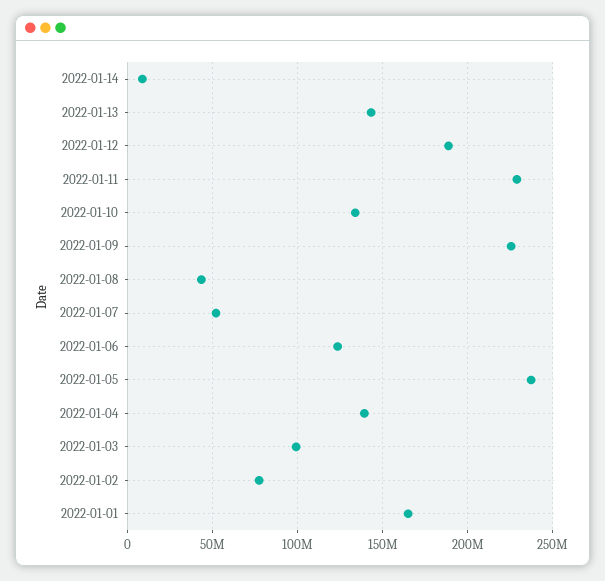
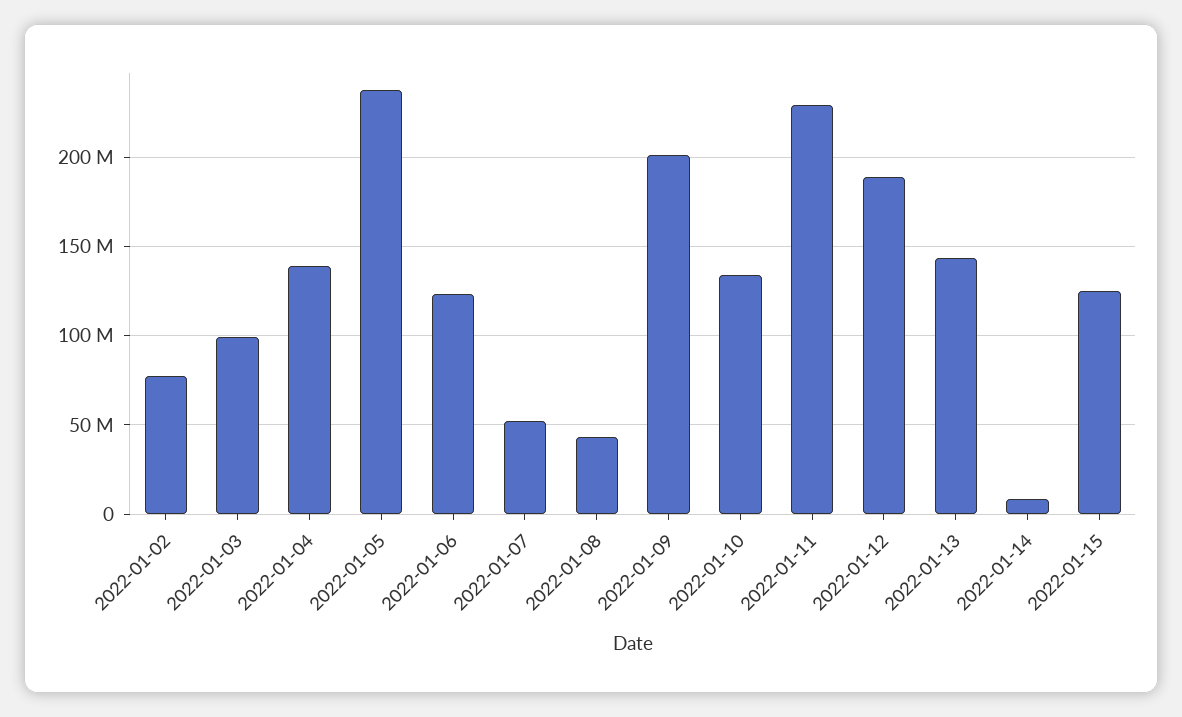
2022-01-09: 225000000 -> 200000000
2022-01-01: 165000000 -> none
2022-01-15: none -> 125000000

